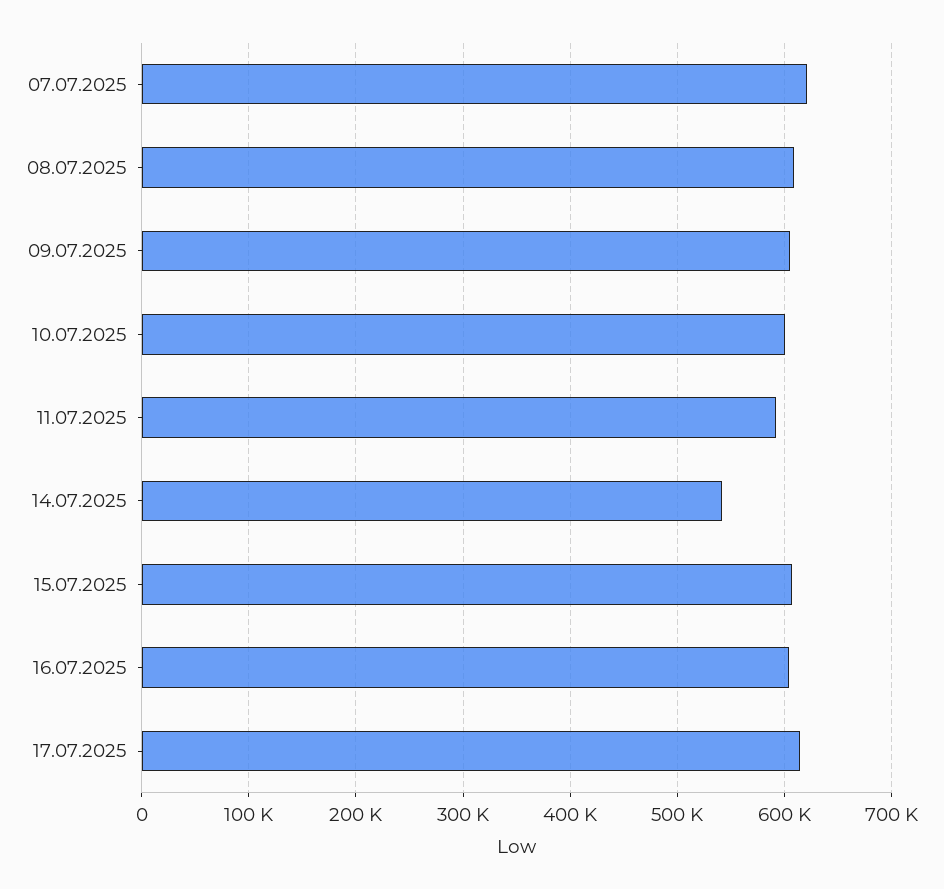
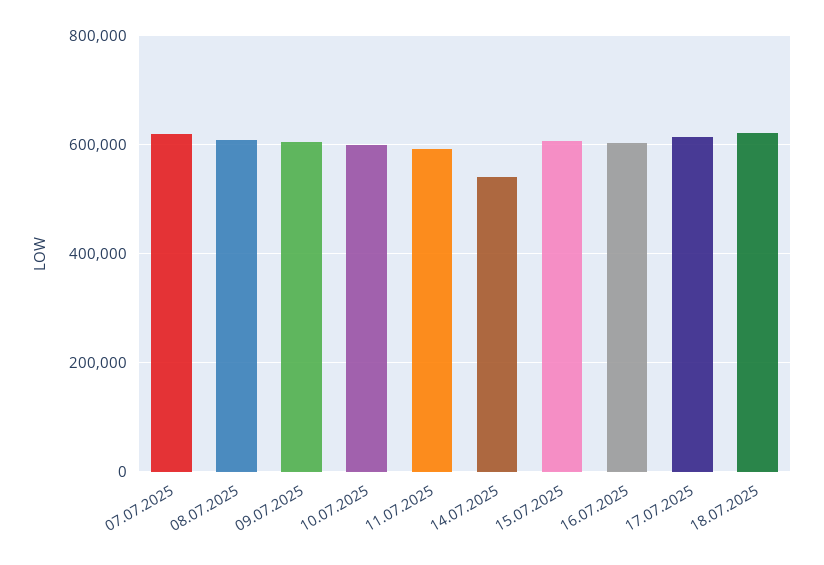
18.07.2025: none -> 620000

